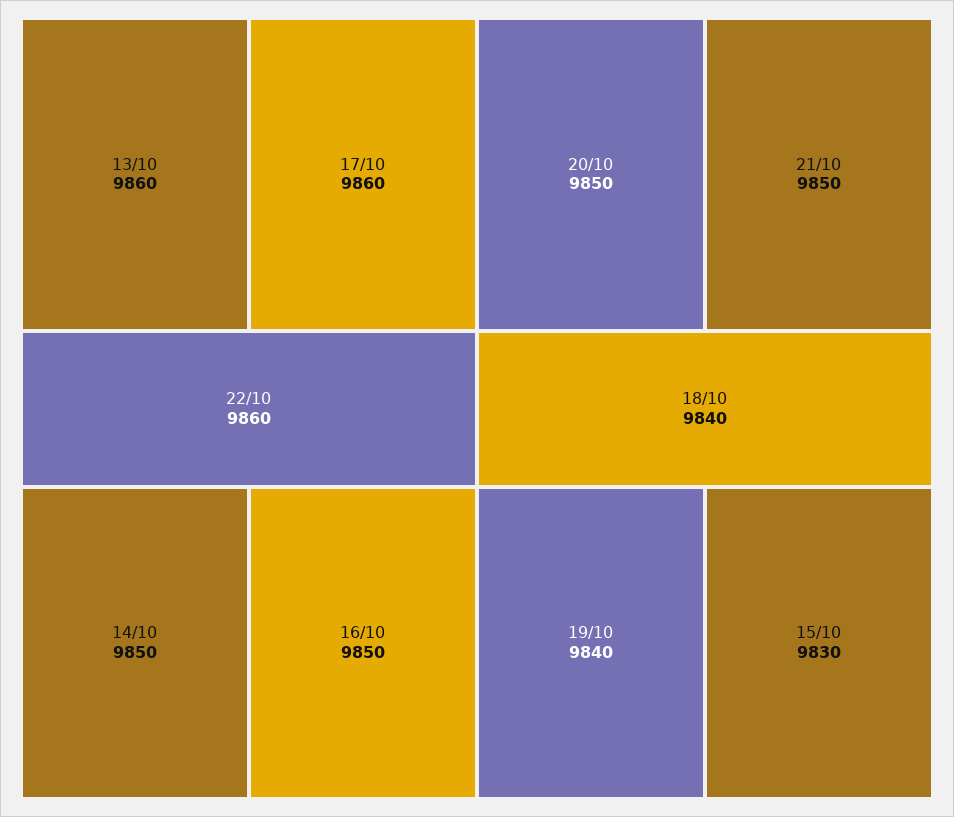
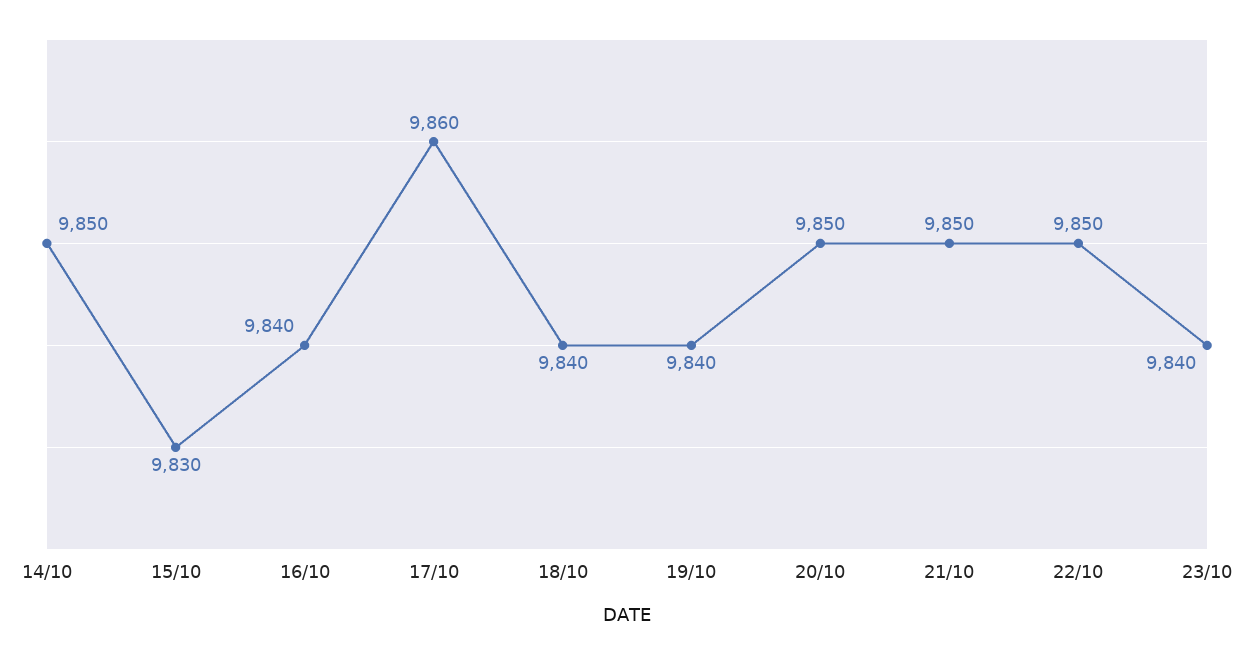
13/10: 9860 -> none
22/10: 9860 -> 9850
16/10: 9850 -> 9840
23/10: none -> 9840

